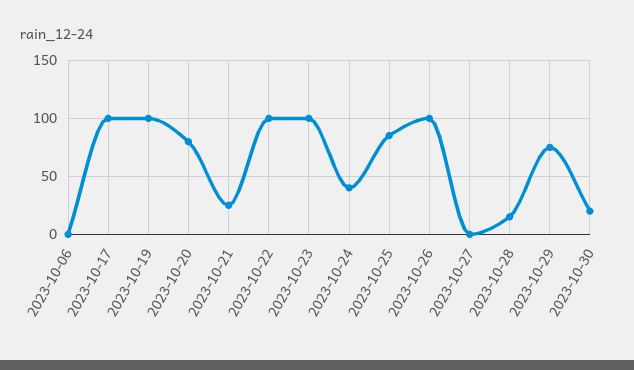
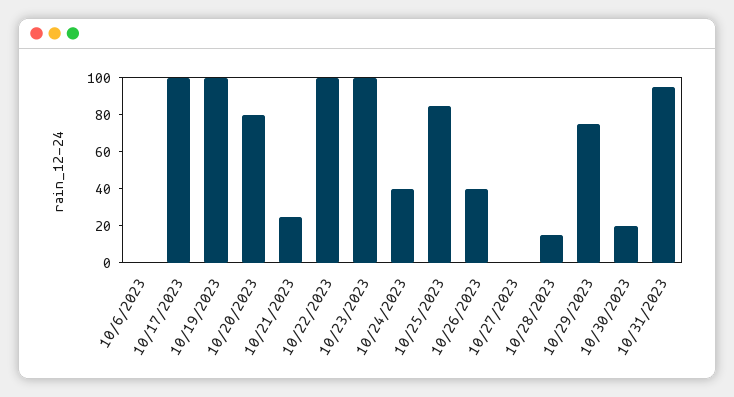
2023-10-26: 100 -> 40
10/31/2023: none -> 95

